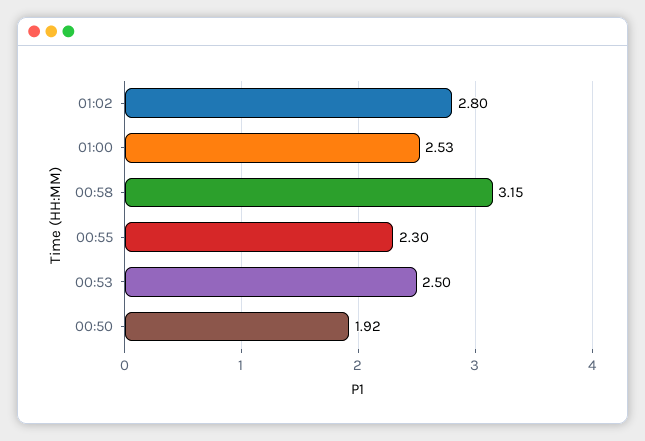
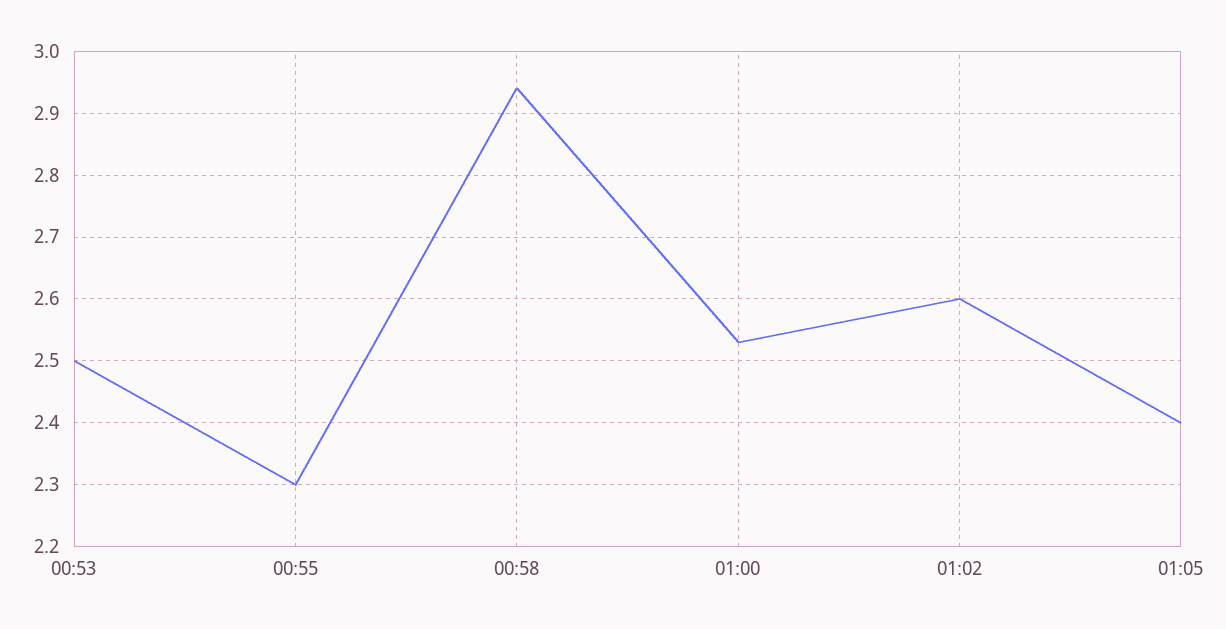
01:02: 2.8 -> 2.6
00:58: 3.15 -> 2.94
00:50: 1.92 -> none
01:05: none -> 2.4

